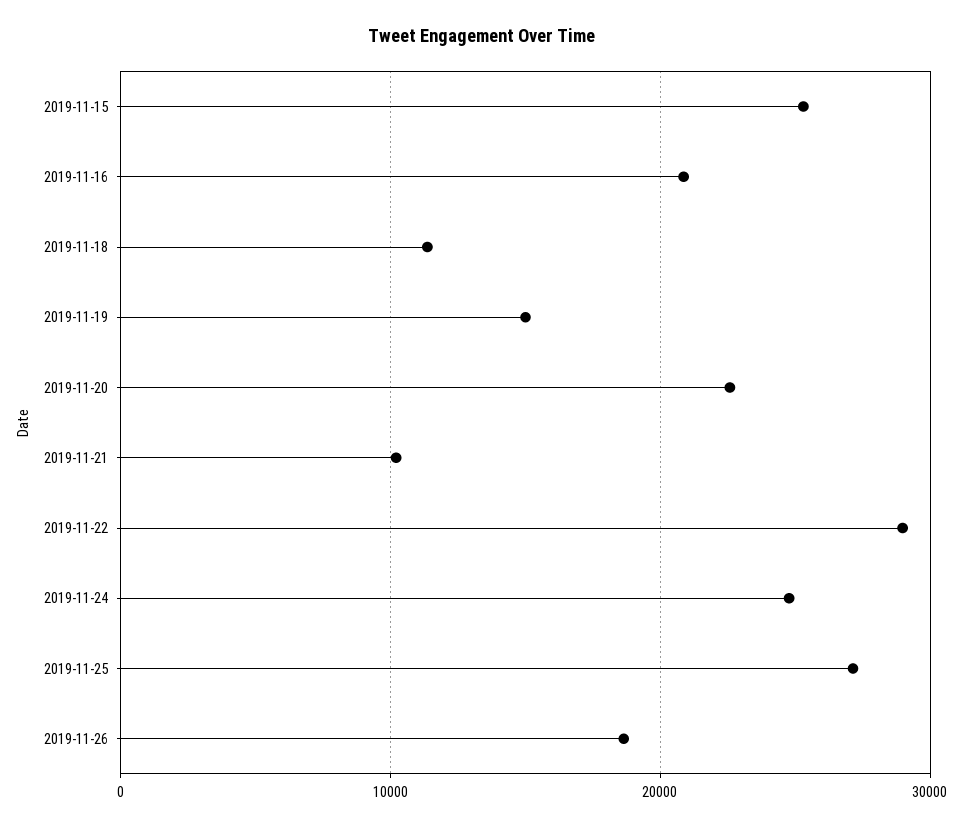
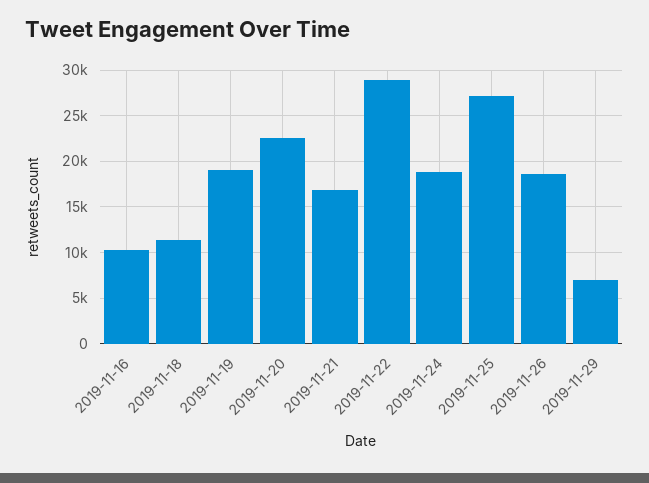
2019-11-15: 25000 -> none
2019-11-16: 21000 -> 10000
2019-11-19: 15000 -> 19000
2019-11-21: 10000 -> 17000
2019-11-24: 25000 -> 19000
2019-11-29: none -> 7000

